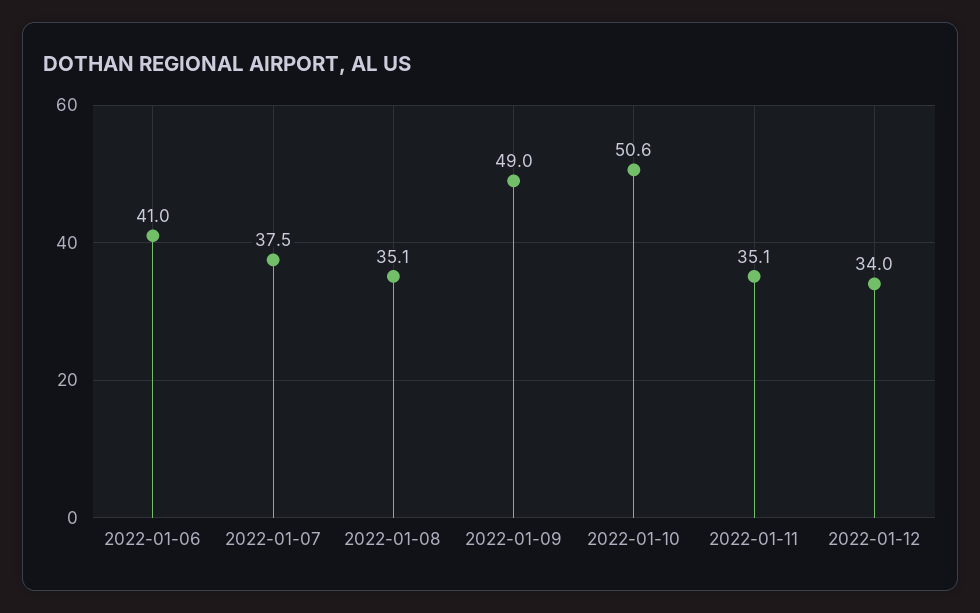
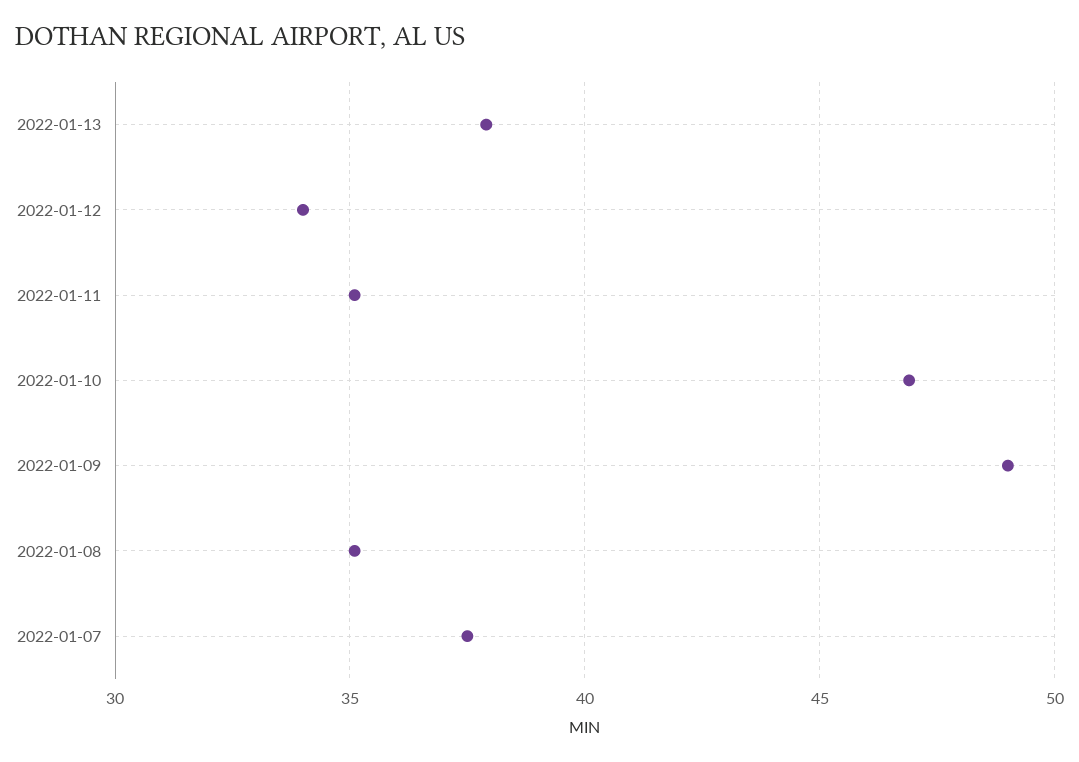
2022-01-06: 41 -> none
2022-01-10: 50.6 -> 47
2022-01-13: none -> 38

